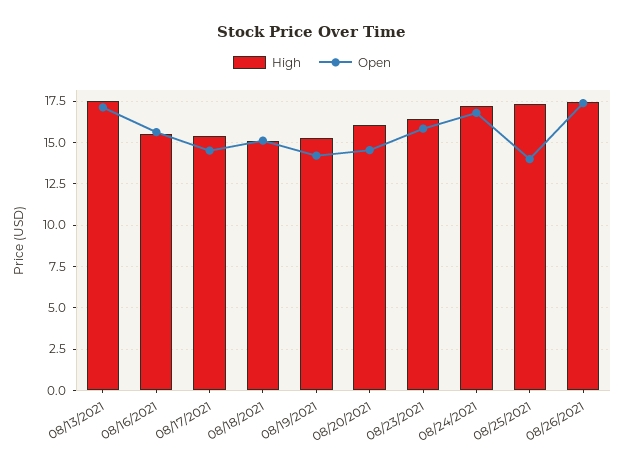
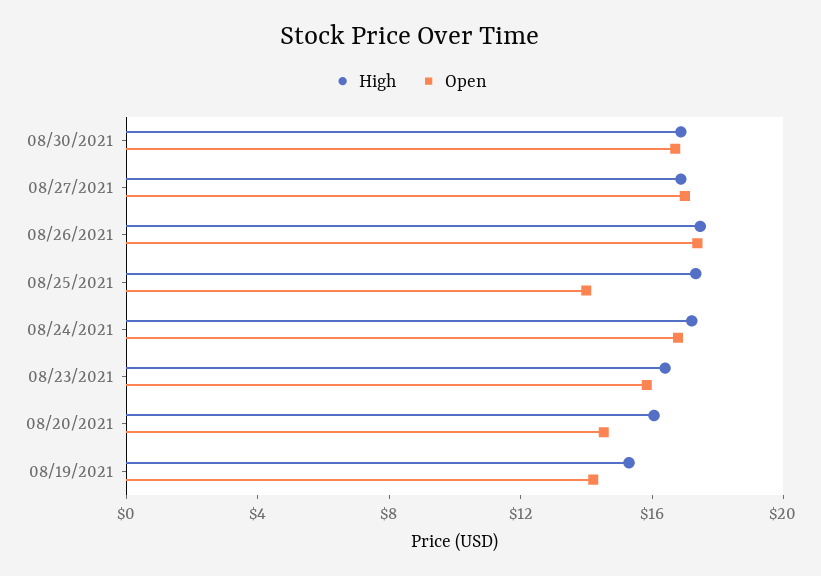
High, 08/13/2021: 17.5 -> none
Open, 08/13/2021: 17 -> none
High, 08/16/2021: 15.5 -> none
Open, 08/16/2021: 15.5 -> none
High, 08/17/2021: 15.5 -> none
Open, 08/17/2021: 14.5 -> none
High, 08/18/2021: 15 -> none
Open, 08/18/2021: 15 -> none
High, 08/30/2021: none -> 17
Open, 08/30/2021: none -> 17
High, 08/27/2021: none -> 17
Open, 08/27/2021: none -> 17

